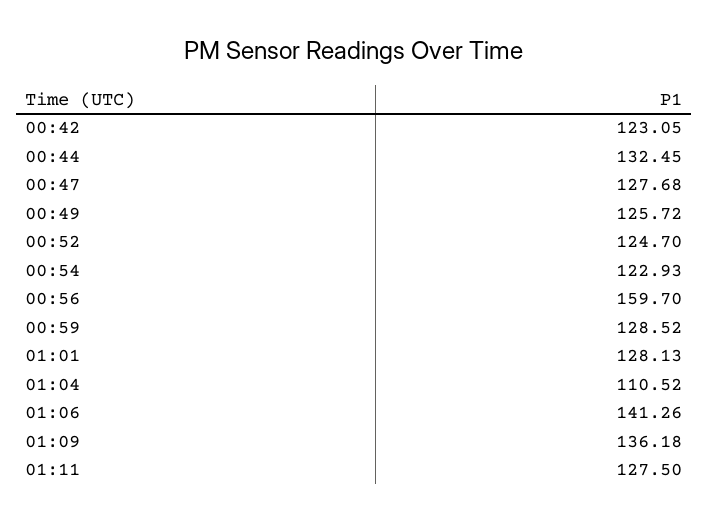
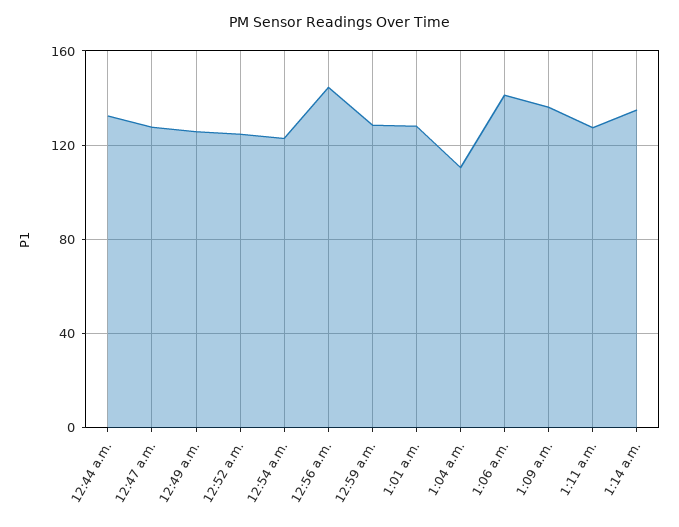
00:42: 123.05 -> none
00:56: 159.7 -> 145
1:14 a.m.: none -> 135

